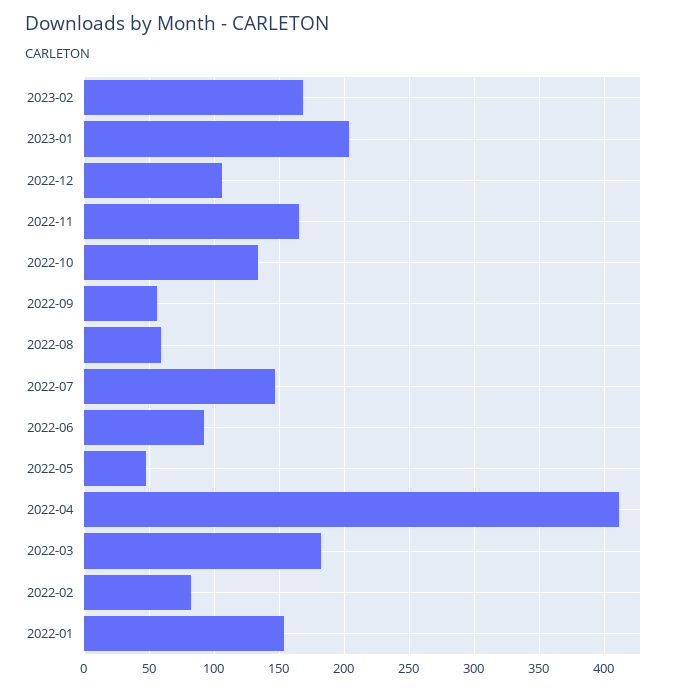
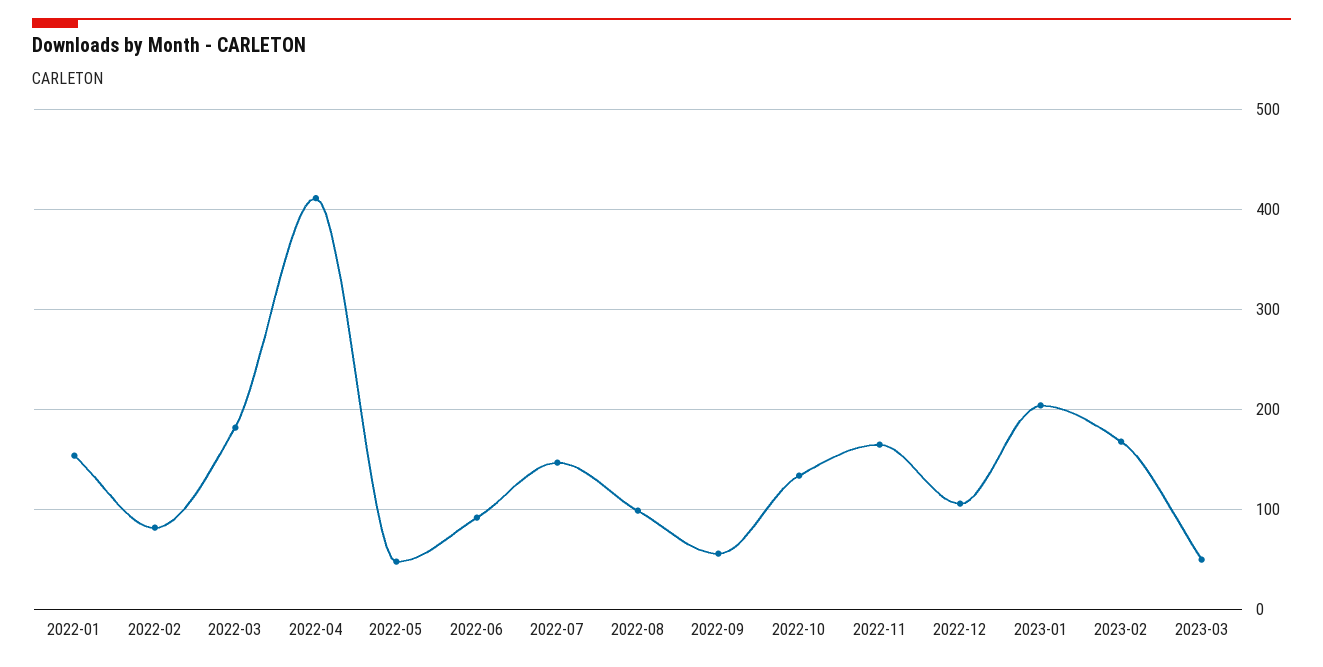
2022-08: 60 -> 100
2023-03: none -> 50

